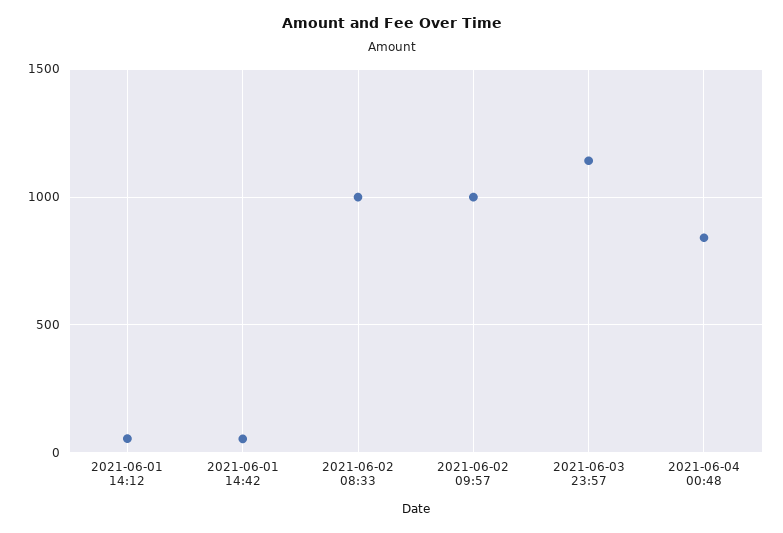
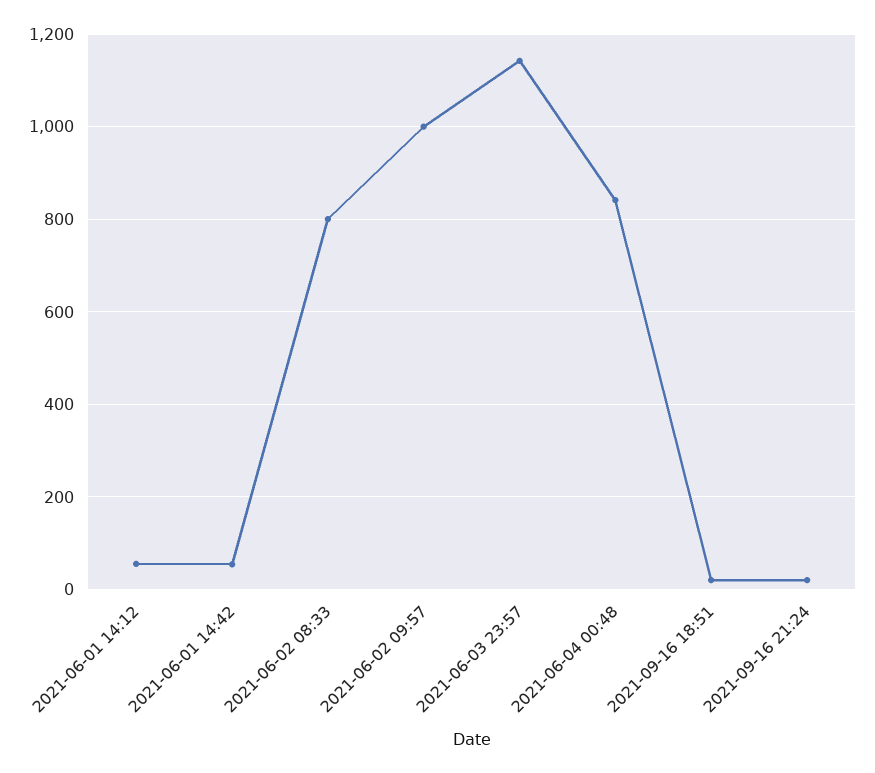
2021-06-02 08:33: 1000 -> 800
2021-09-16 18:51: none -> 20
2021-09-16 21:24: none -> 20

